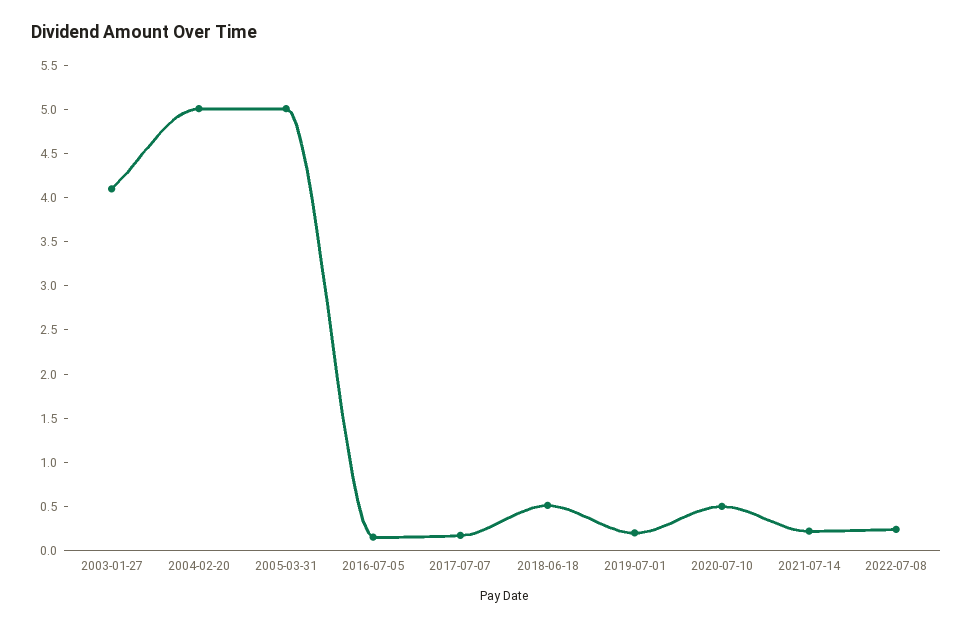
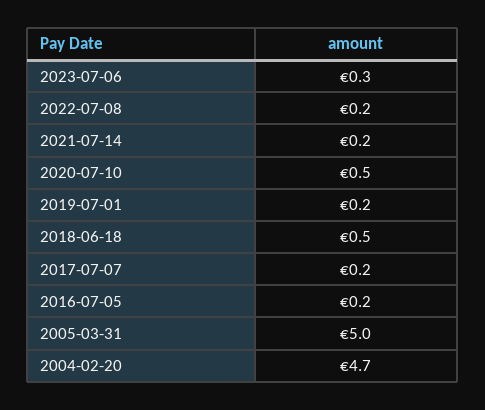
2003-01-27: 4.1 -> none
2004-02-20: 5 -> 4.7
2023-07-06: none -> 0.3

